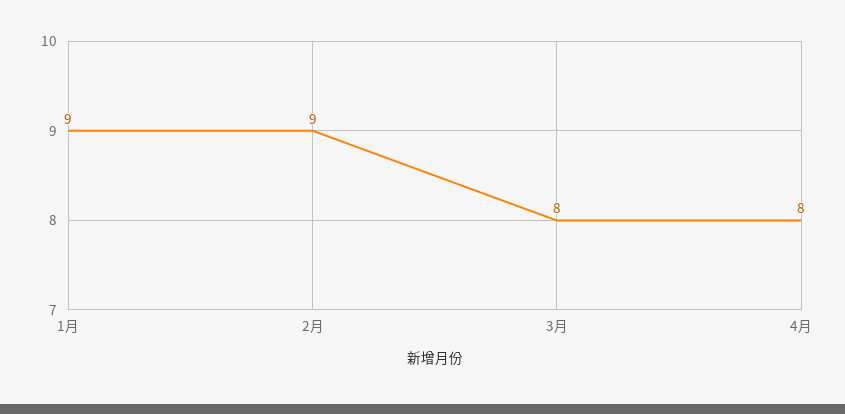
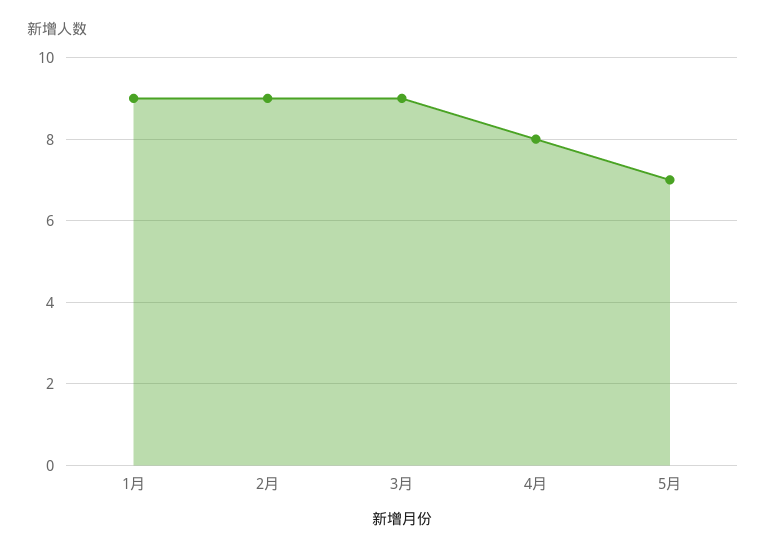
3月: 8 -> 9
5月: none -> 7

